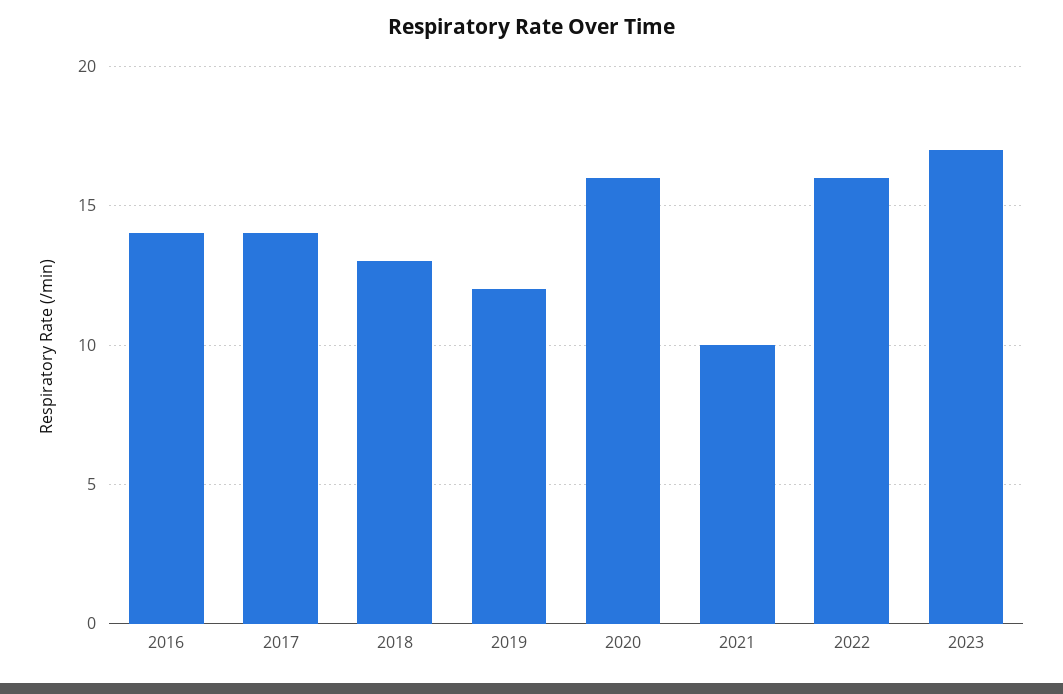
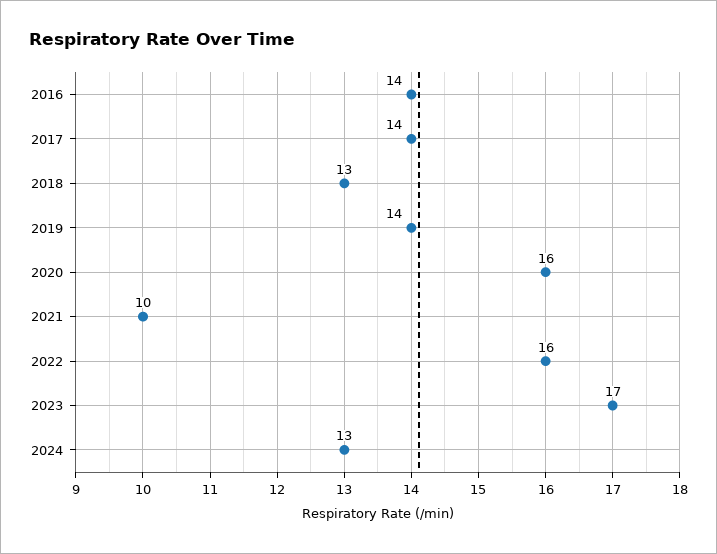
2019: 12 -> 14
2024: none -> 13

